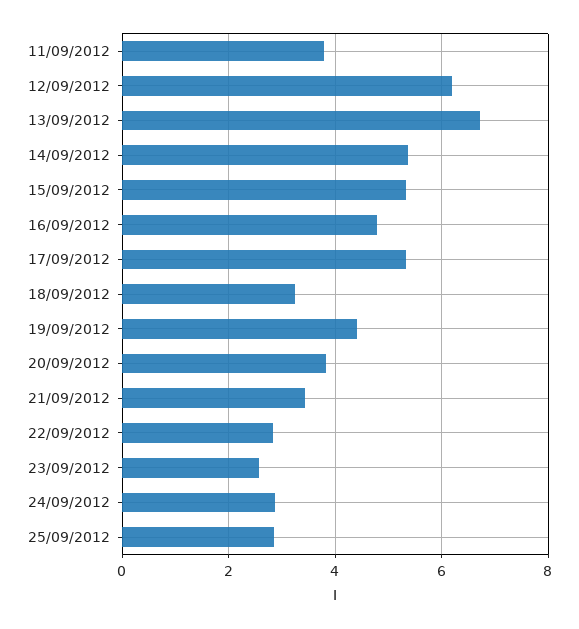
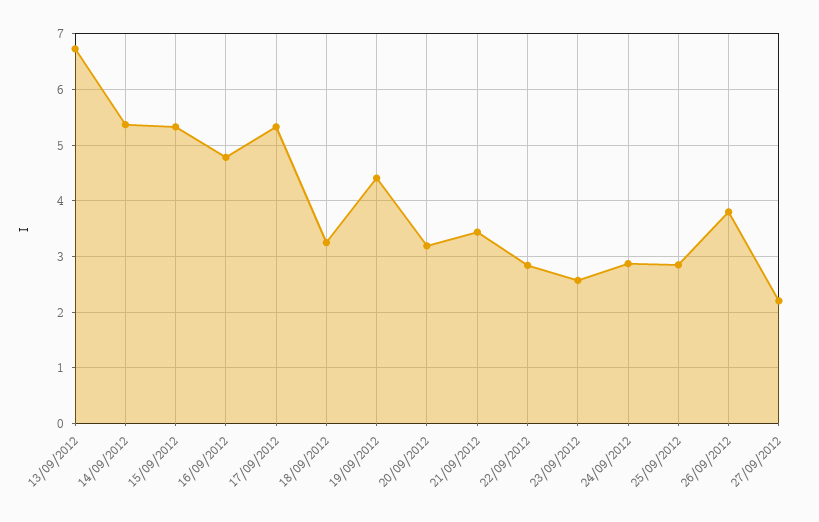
11/09/2012: 3.8 -> none
12/09/2012: 6.2 -> none
20/09/2012: 3.8 -> 3.2
26/09/2012: none -> 3.8
27/09/2012: none -> 2.2

